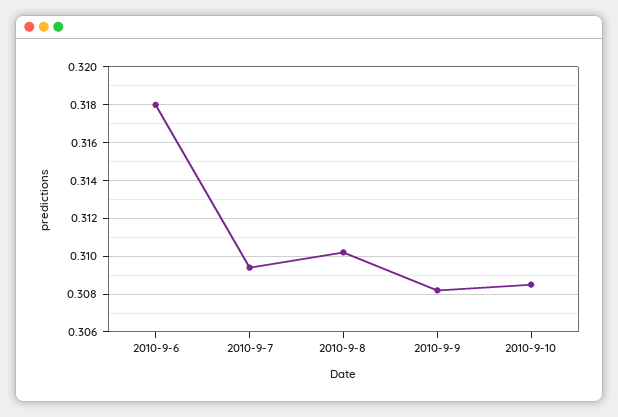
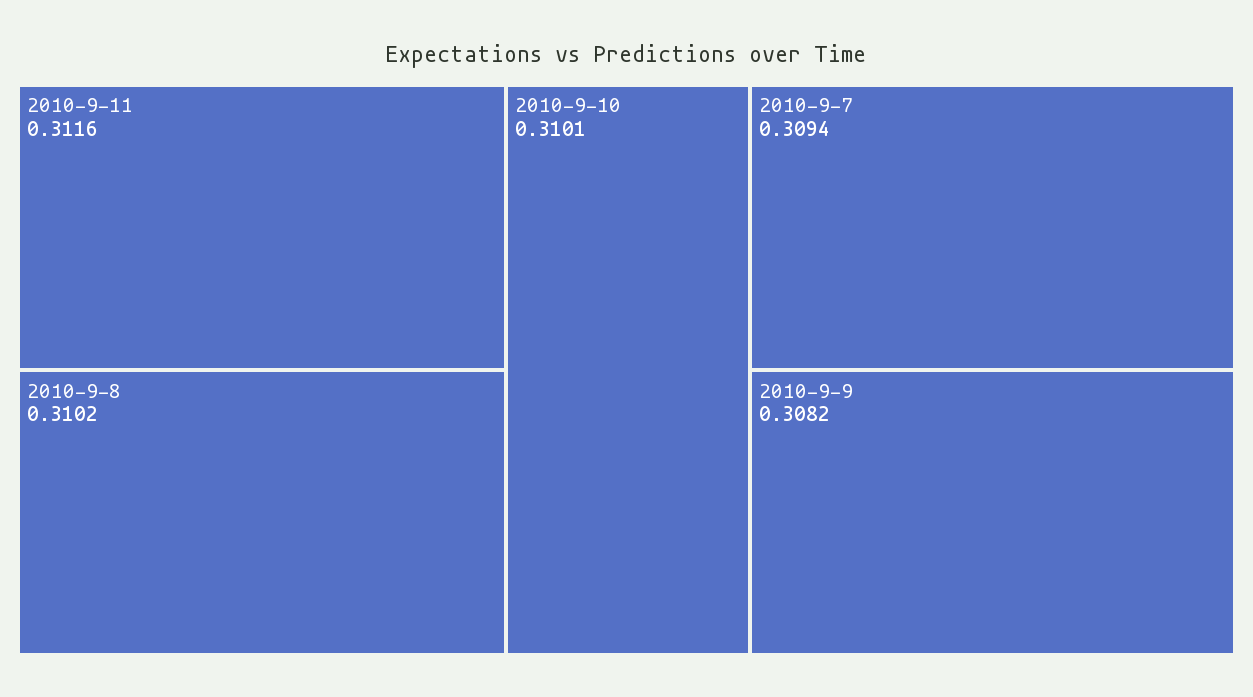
2010-9-6: 0.318 -> none
2010-9-10: 0.3085 -> 0.3101
2010-9-11: none -> 0.3116

